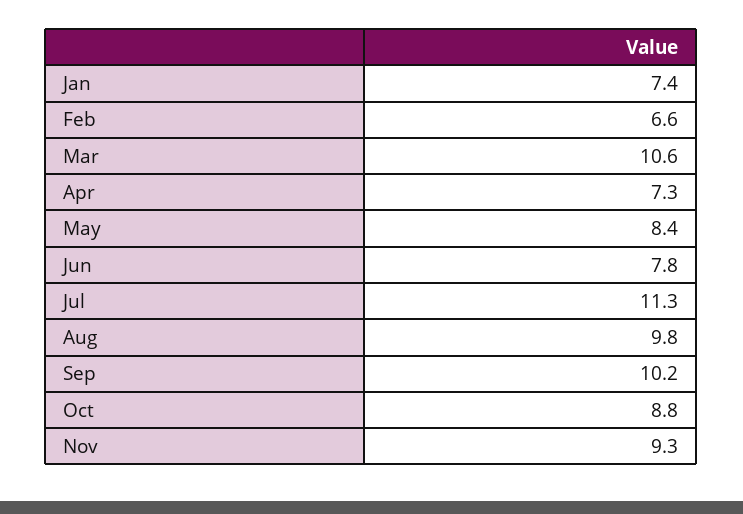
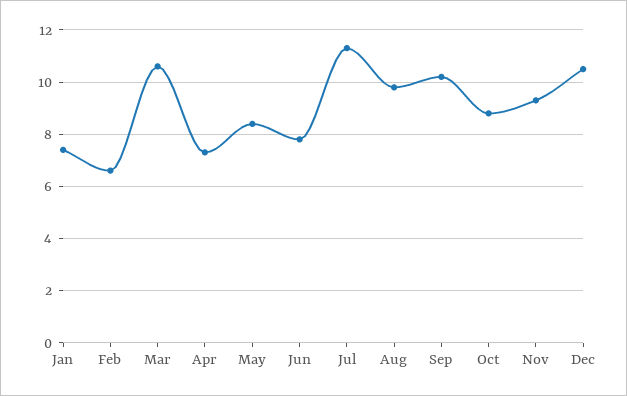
Dec: none -> 10.5

